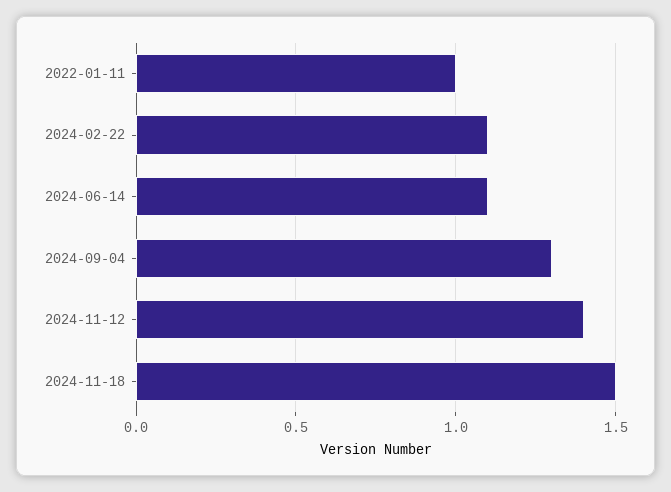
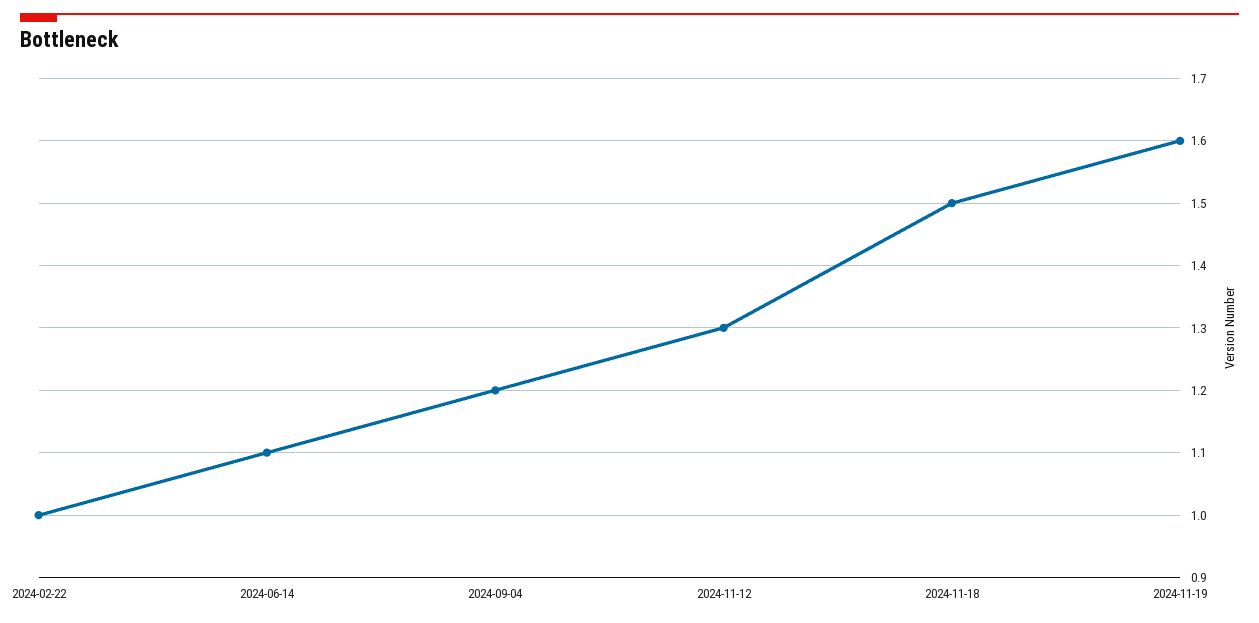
2022-01-11: 1 -> none
2024-02-22: 1.1 -> 1
2024-09-04: 1.3 -> 1.2
2024-11-12: 1.4 -> 1.3
2024-11-19: none -> 1.6

